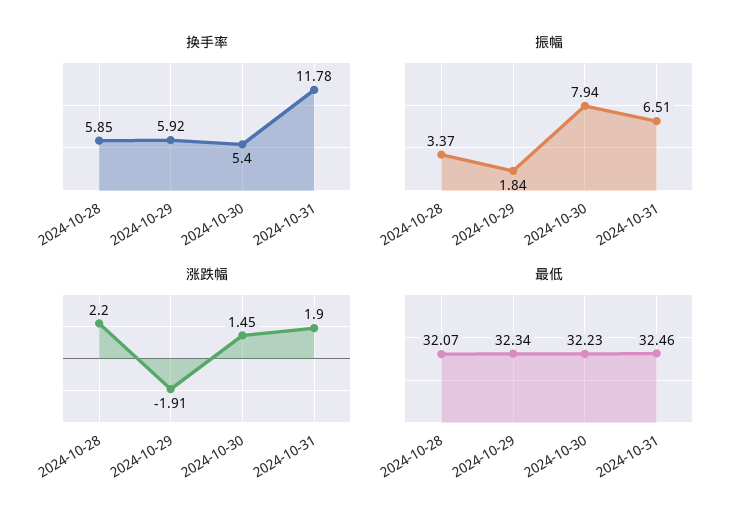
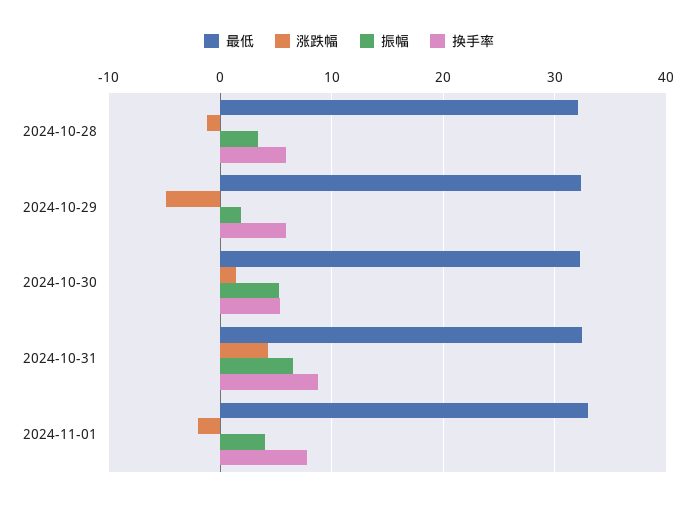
换手率, 2024-10-31: 11.78 -> 9
振幅, 2024-10-30: 7.94 -> 5
涨跌幅, 2024-10-28: 2.2 -> -1
涨跌幅, 2024-10-29: -1.91 -> -5
涨跌幅, 2024-10-31: 1.9 -> 4
最低, 2024-11-01: none -> 33
涨跌幅, 2024-11-01: none -> -2
振幅, 2024-11-01: none -> 4
换手率, 2024-11-01: none -> 8

